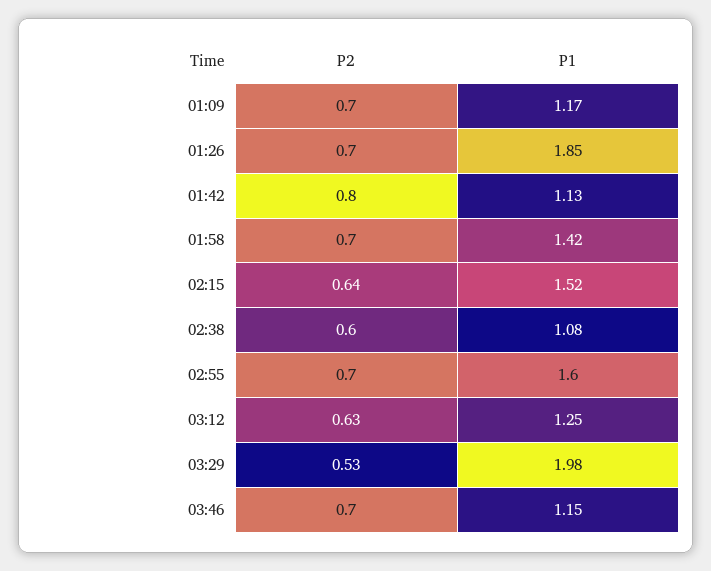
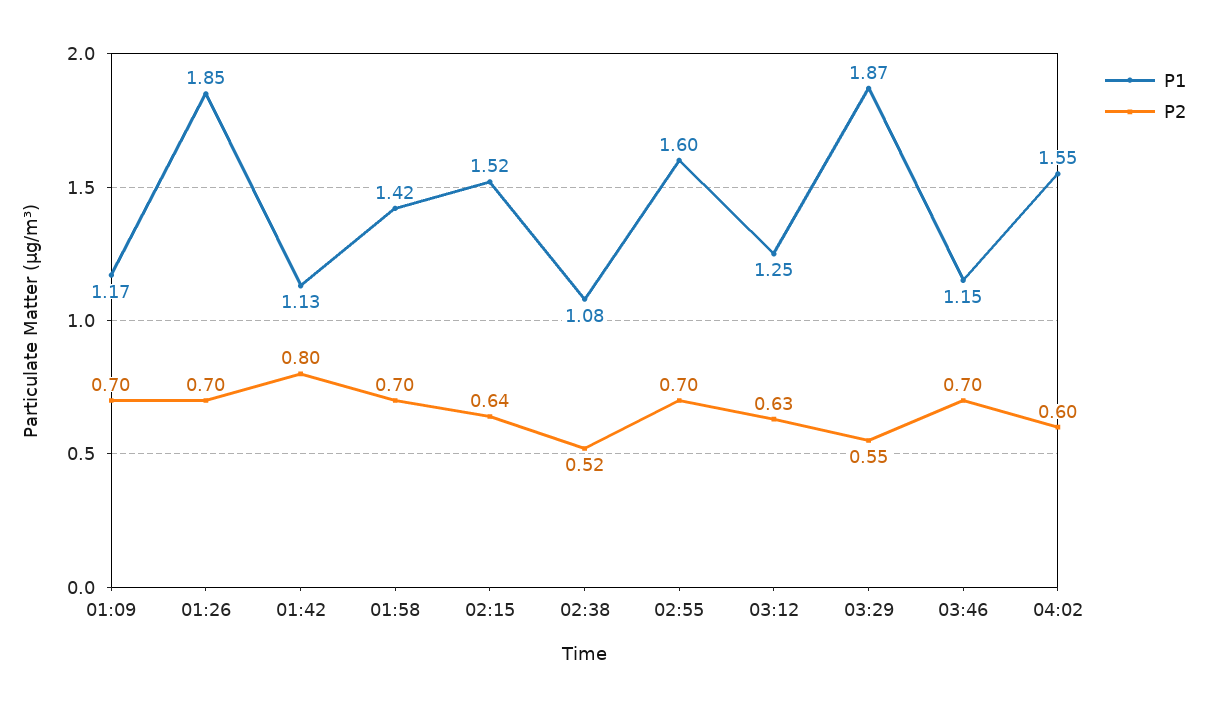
P2, 02:38: 0.6 -> 0.52
P2, 03:29: 0.53 -> 0.55
P1, 03:29: 1.98 -> 1.87
P1, 04:02: none -> 1.55
P2, 04:02: none -> 0.6

